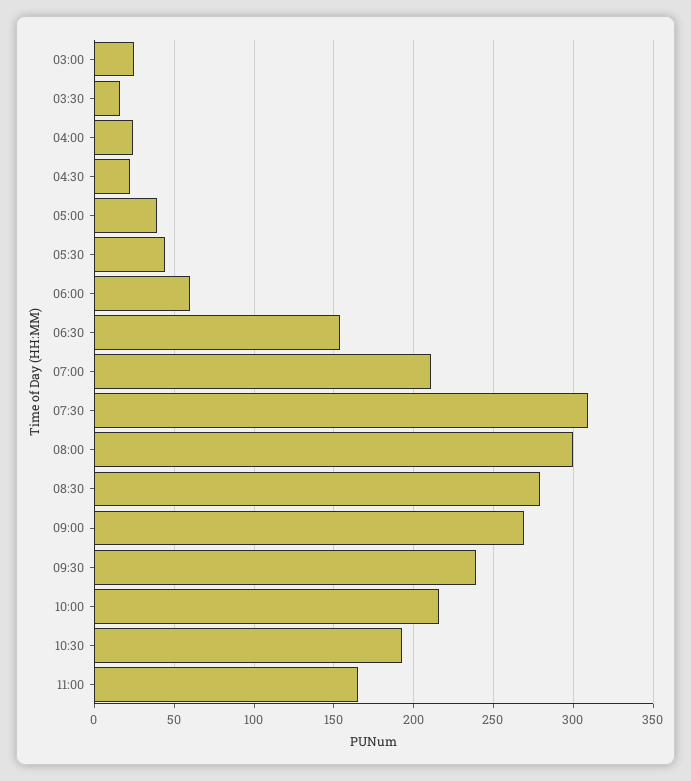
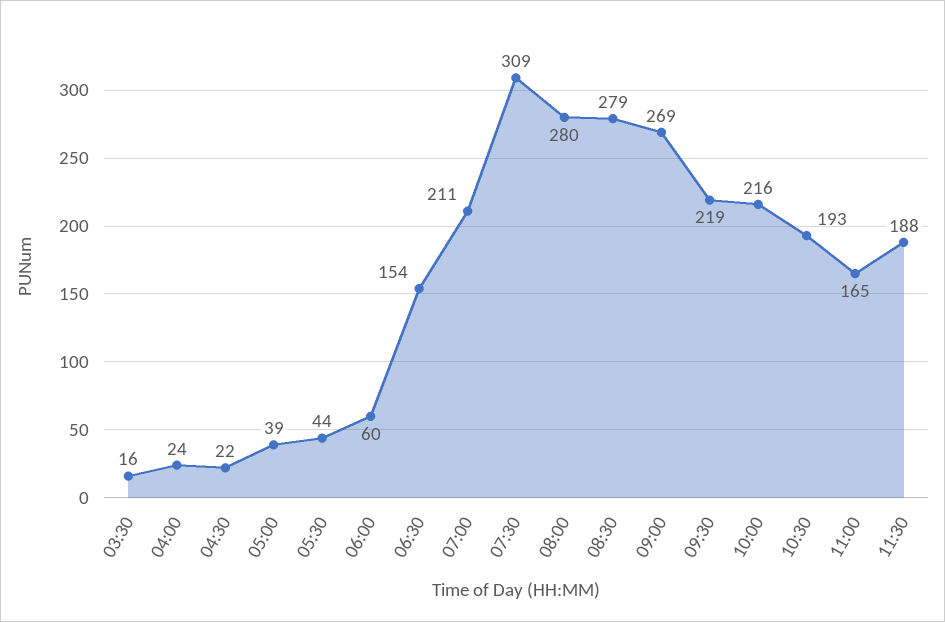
03:00: 25 -> none
08:00: 300 -> 280
09:30: 240 -> 219
11:30: none -> 188

